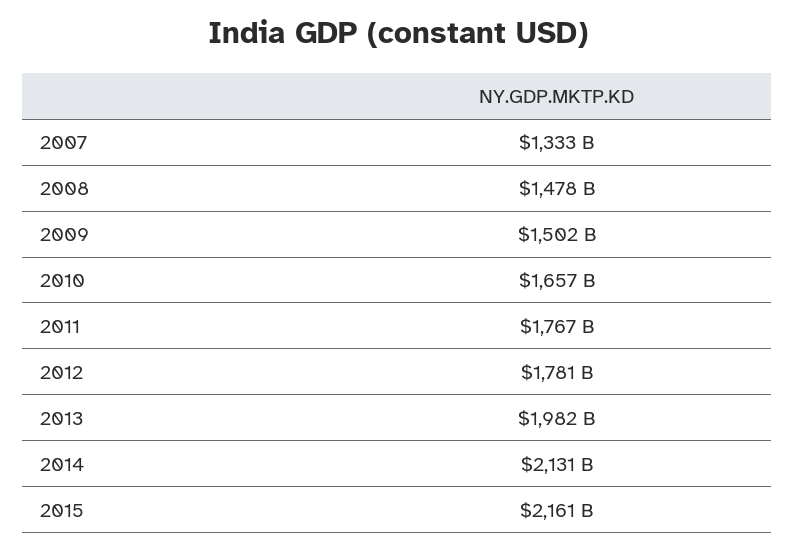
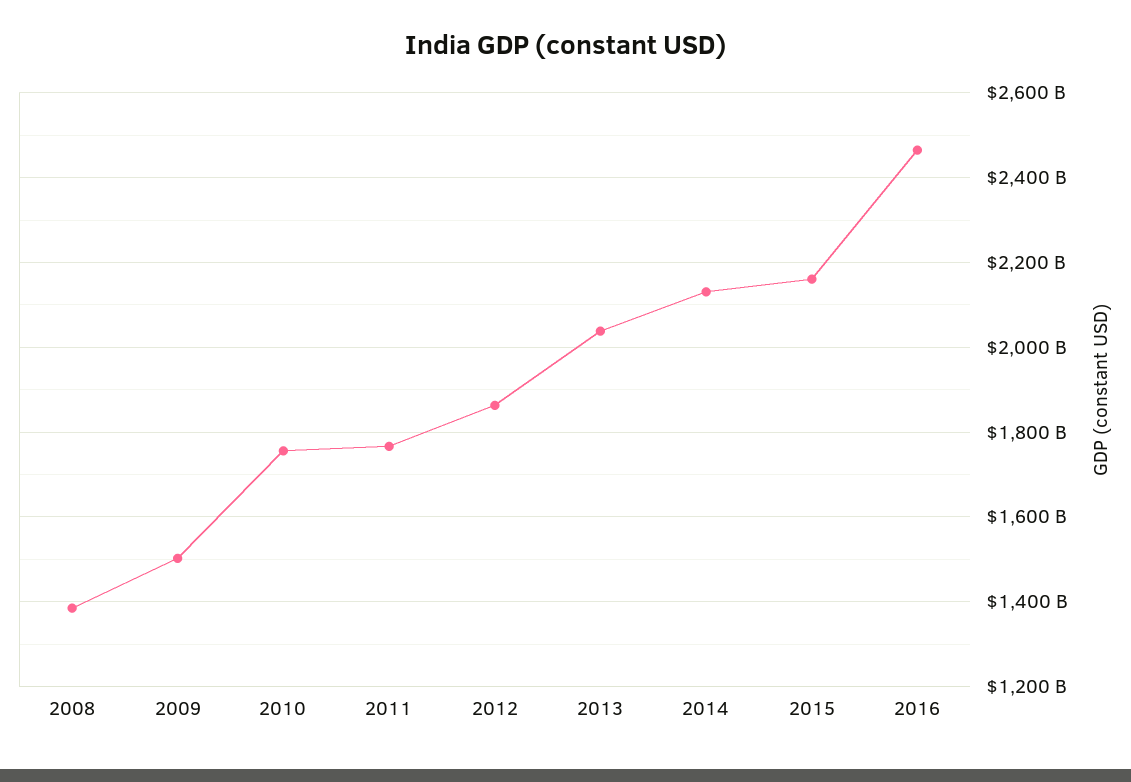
2007: 1333000000000 -> none
2008: 1478000000000 -> 1380000000000
2010: 1657000000000 -> 1760000000000
2012: 1781000000000 -> 1860000000000
2013: 1982000000000 -> 2040000000000
2016: none -> 2460000000000

